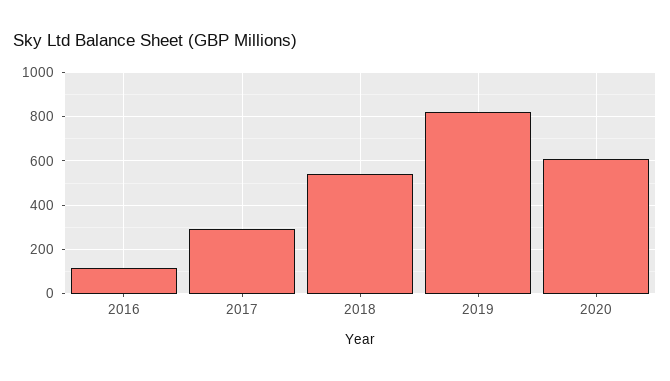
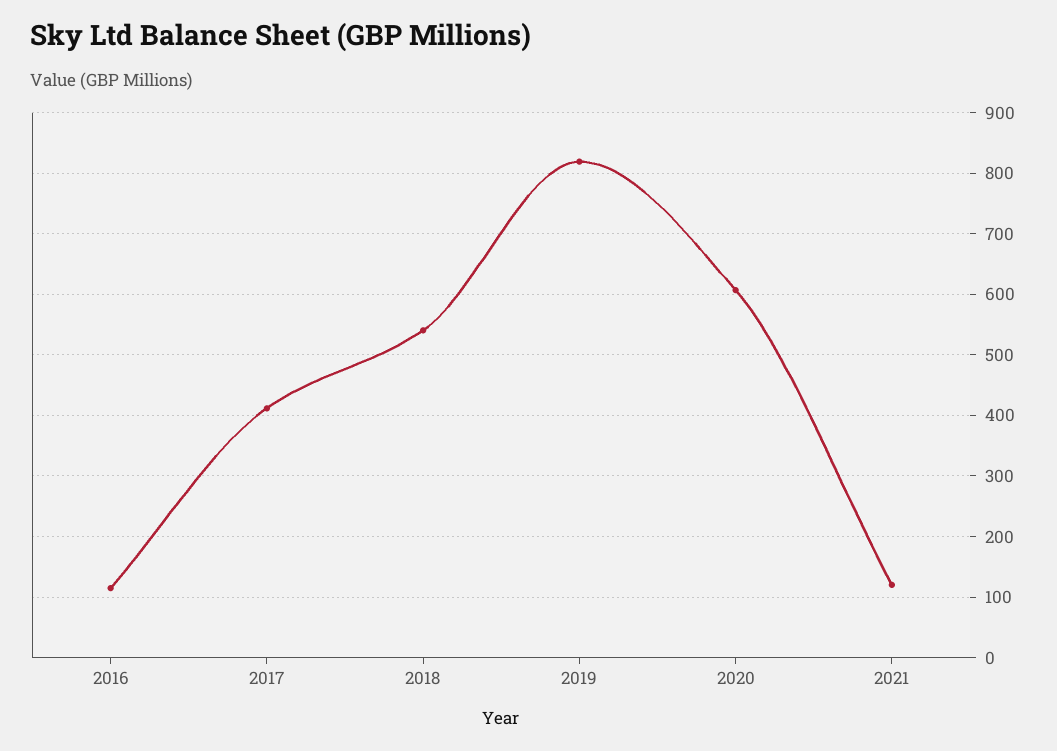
2017: 300 -> 410
2021: none -> 120

